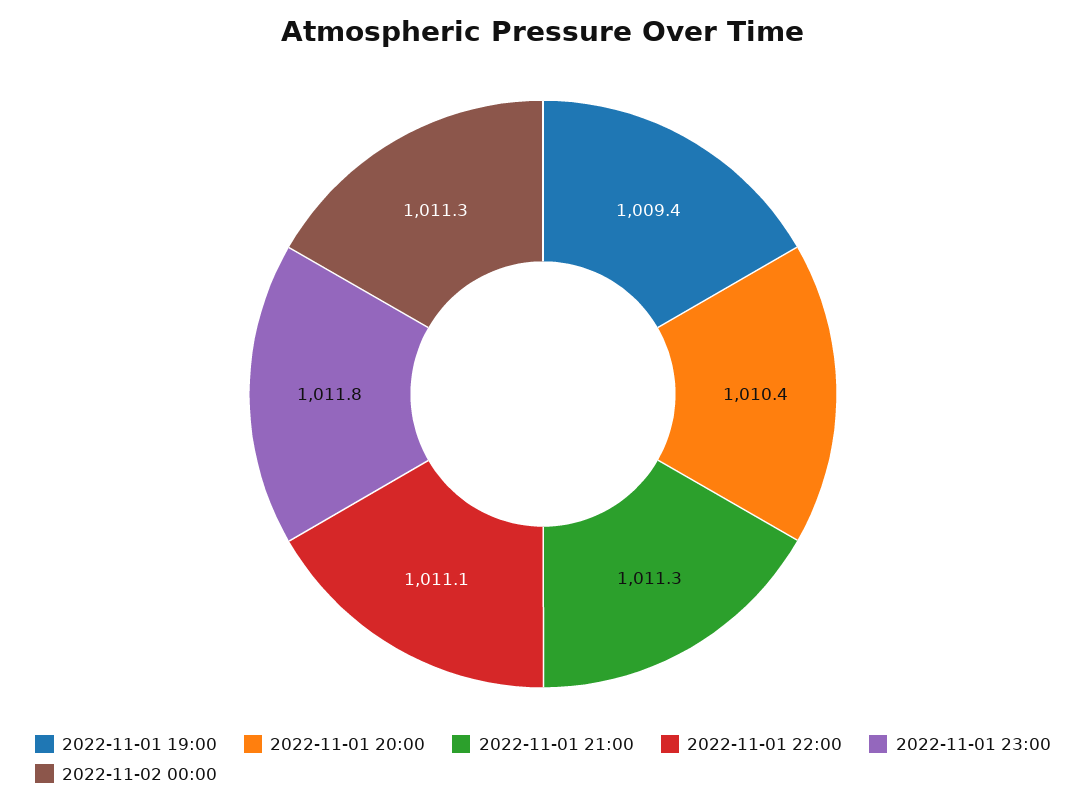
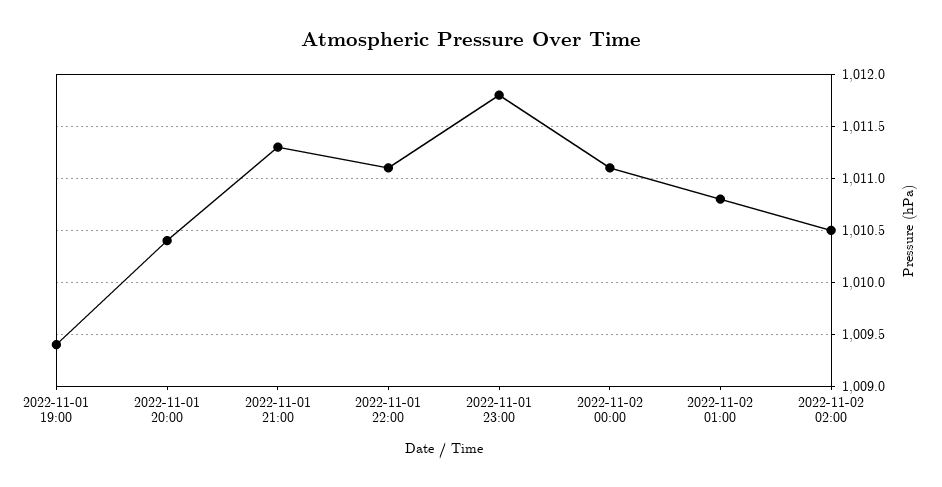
2022-11-02 00:00: 1011.3 -> 1011.1
2022-11-02 01:00: none -> 1010.8
2022-11-02 02:00: none -> 1010.5

